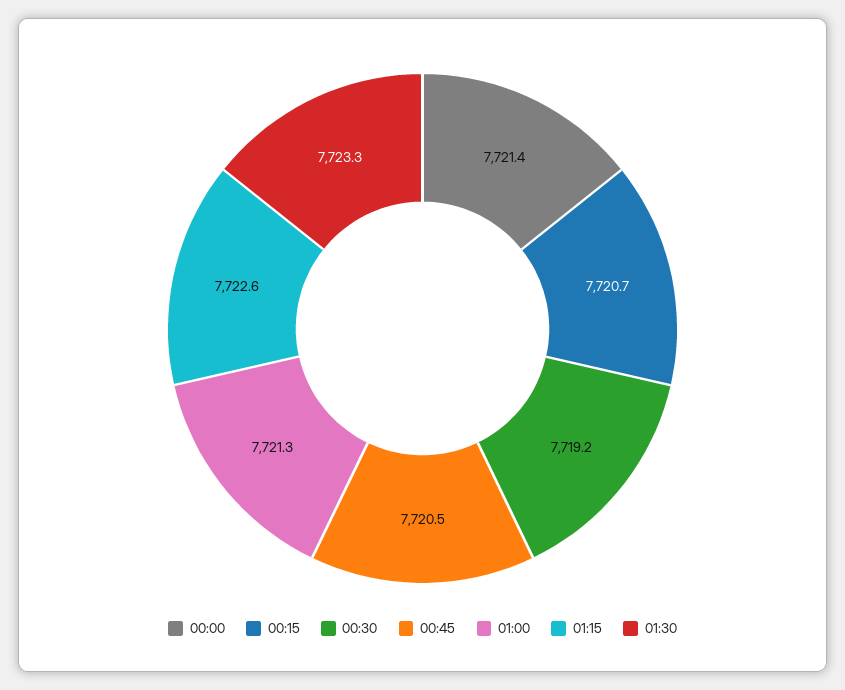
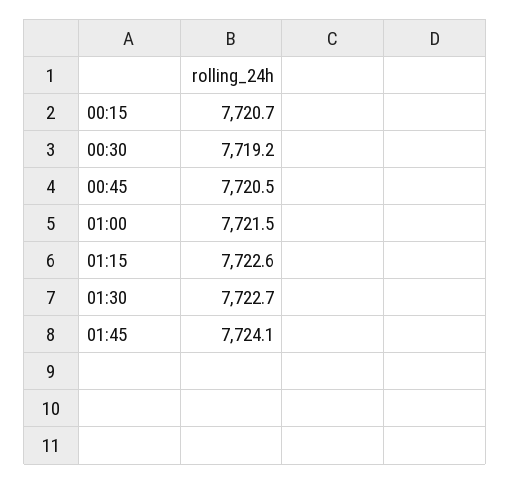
00:00: 7721.4 -> none
01:00: 7721.3 -> 7721.5
01:30: 7723.3 -> 7722.7
01:45: none -> 7724.1

